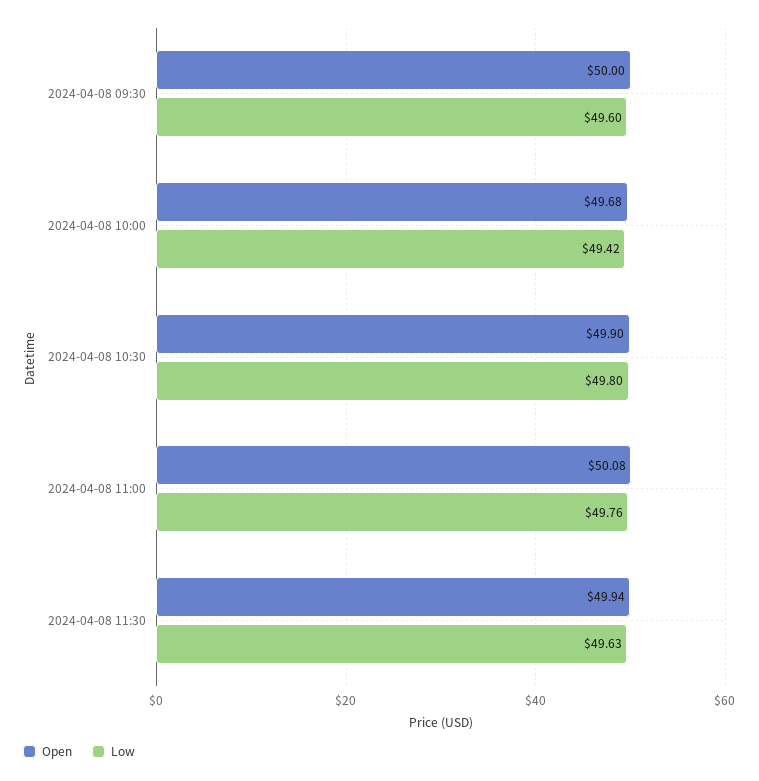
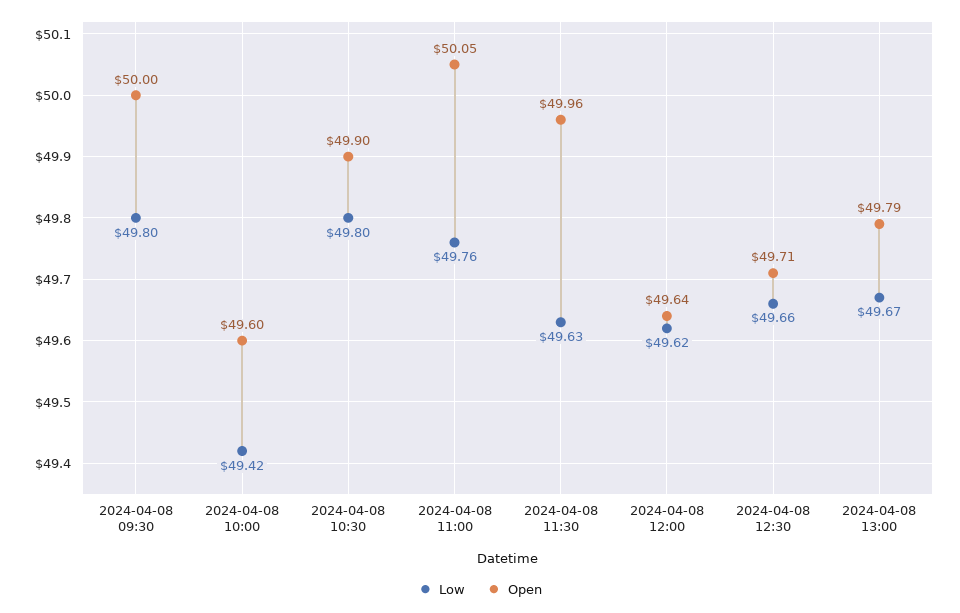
Low, 2024-04-08 09:30: 49.6 -> 49.8
Open, 2024-04-08 10:00: 49.68 -> 49.6
Open, 2024-04-08 11:00: 50.08 -> 50.05
Open, 2024-04-08 11:30: 49.94 -> 49.96
Low, 2024-04-08 12:00: none -> 49.62
Open, 2024-04-08 12:00: none -> 49.64
Low, 2024-04-08 12:30: none -> 49.66
Open, 2024-04-08 12:30: none -> 49.71
Low, 2024-04-08 13:00: none -> 49.67
Open, 2024-04-08 13:00: none -> 49.79

